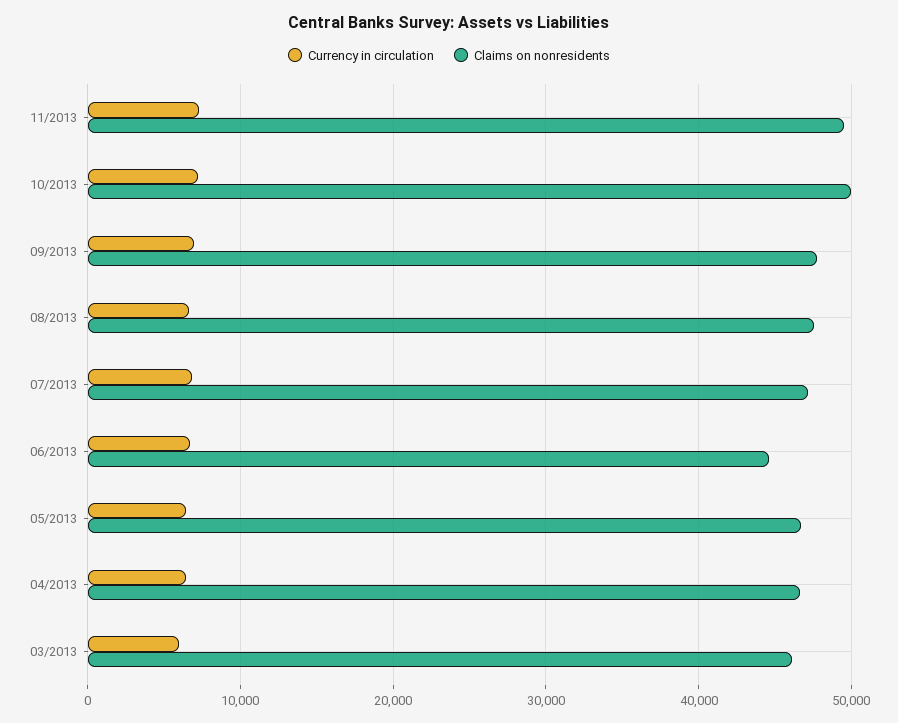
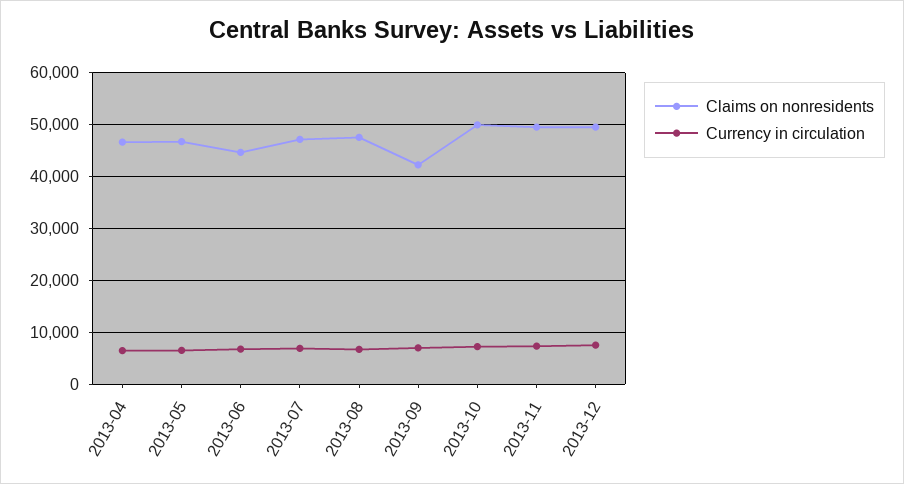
Claims on nonresidents, 09/2013: 48000 -> 42000
Currency in circulation, 03/2013: 6000 -> none
Claims on nonresidents, 03/2013: 46000 -> none
Claims on nonresidents, 2013-12: none -> 50000
Currency in circulation, 2013-12: none -> 8000

